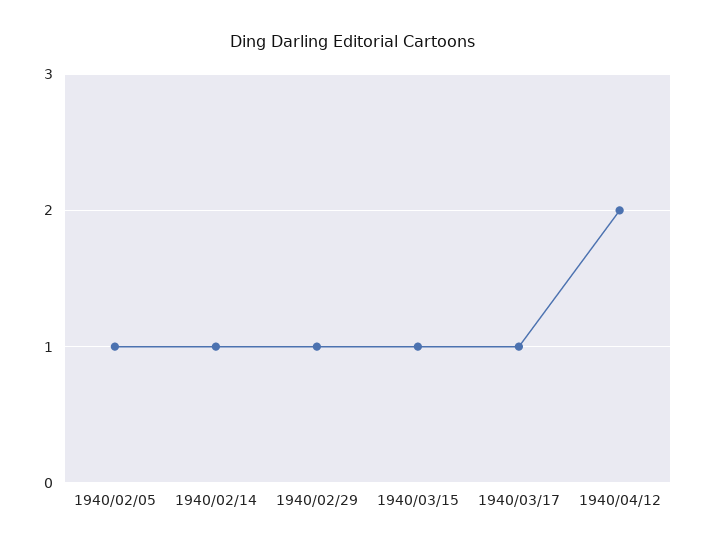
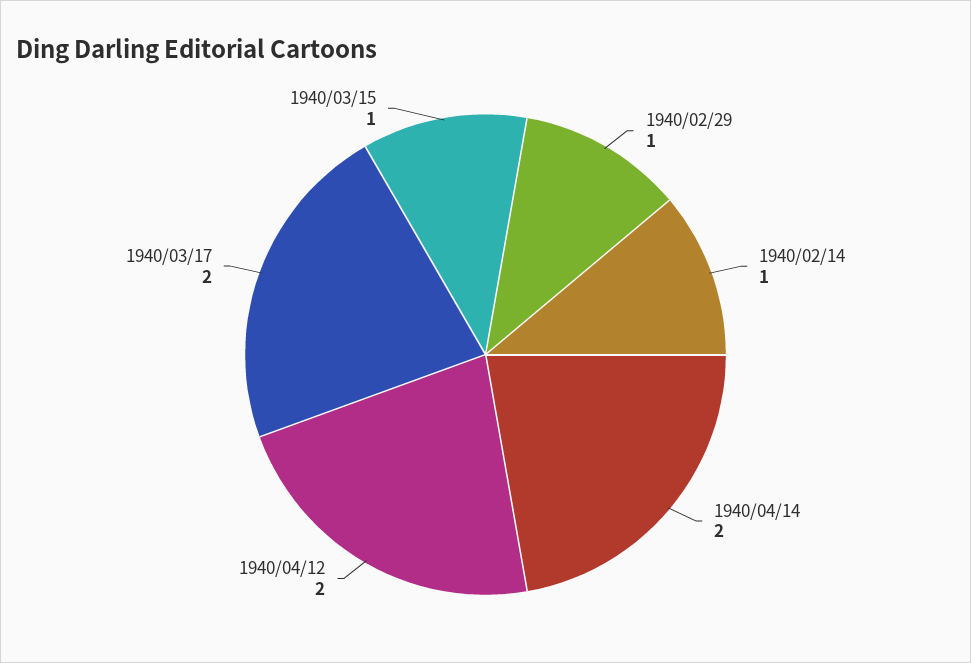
1940/02/05: 1 -> none
1940/03/17: 1 -> 2
1940/04/14: none -> 2

